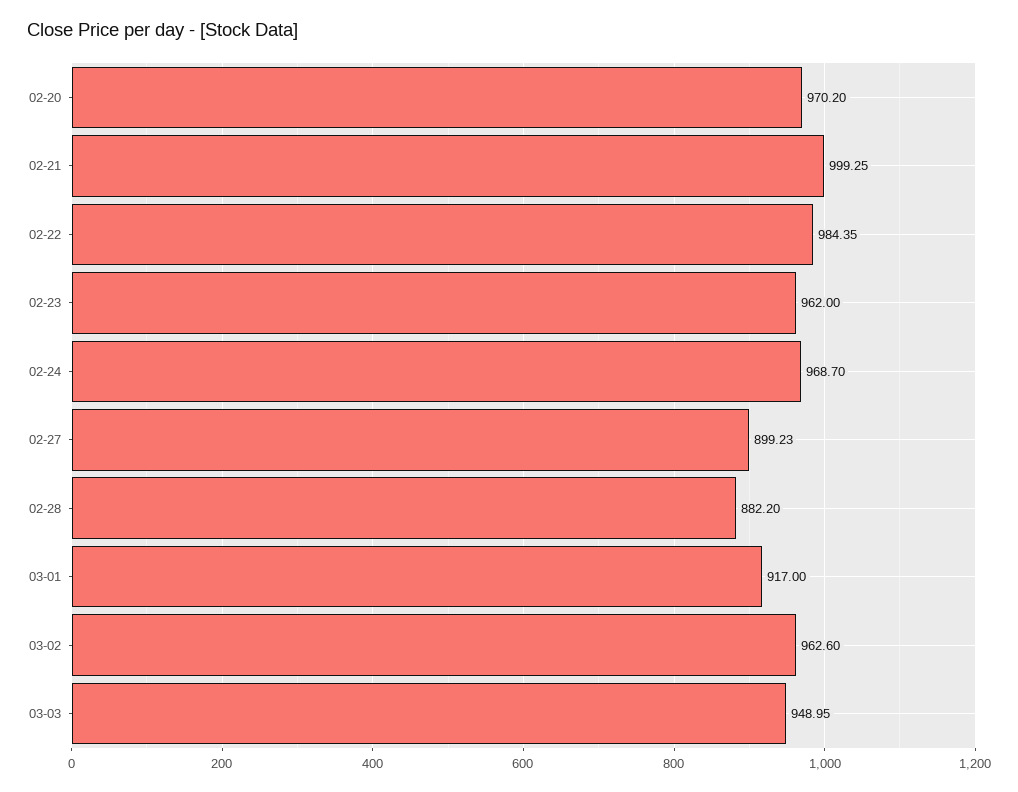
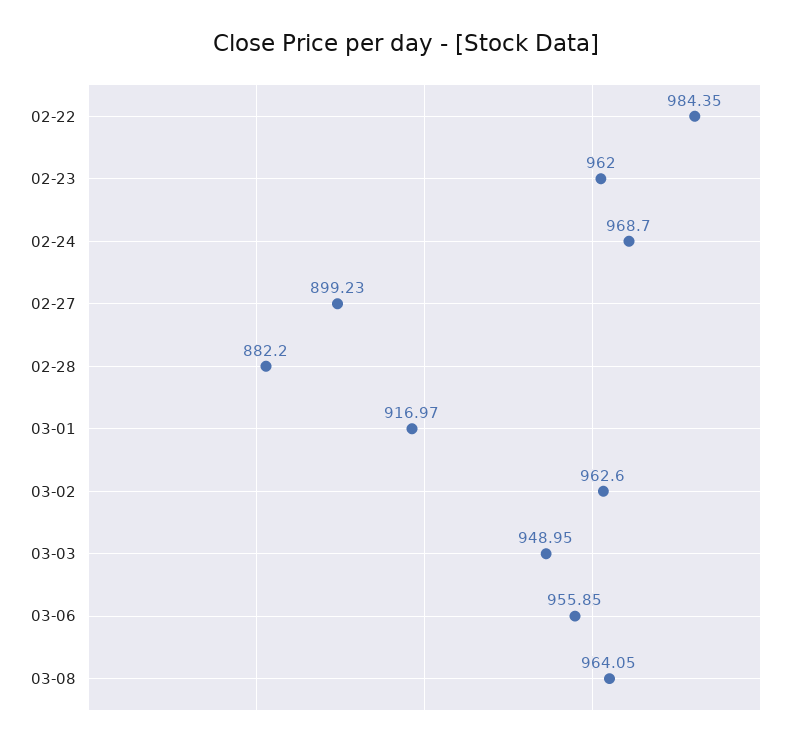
02-20: 970.2 -> none
02-21: 999.25 -> none
03-01: 917 -> 916.97
03-06: none -> 955.85
03-08: none -> 964.05

